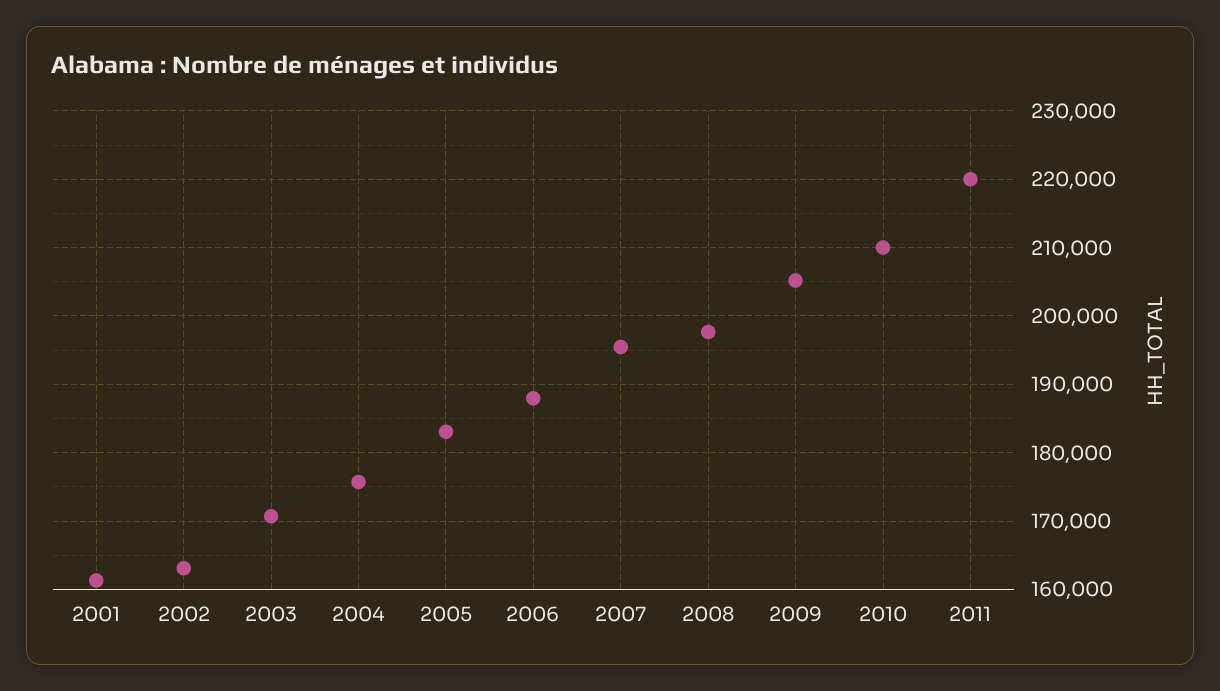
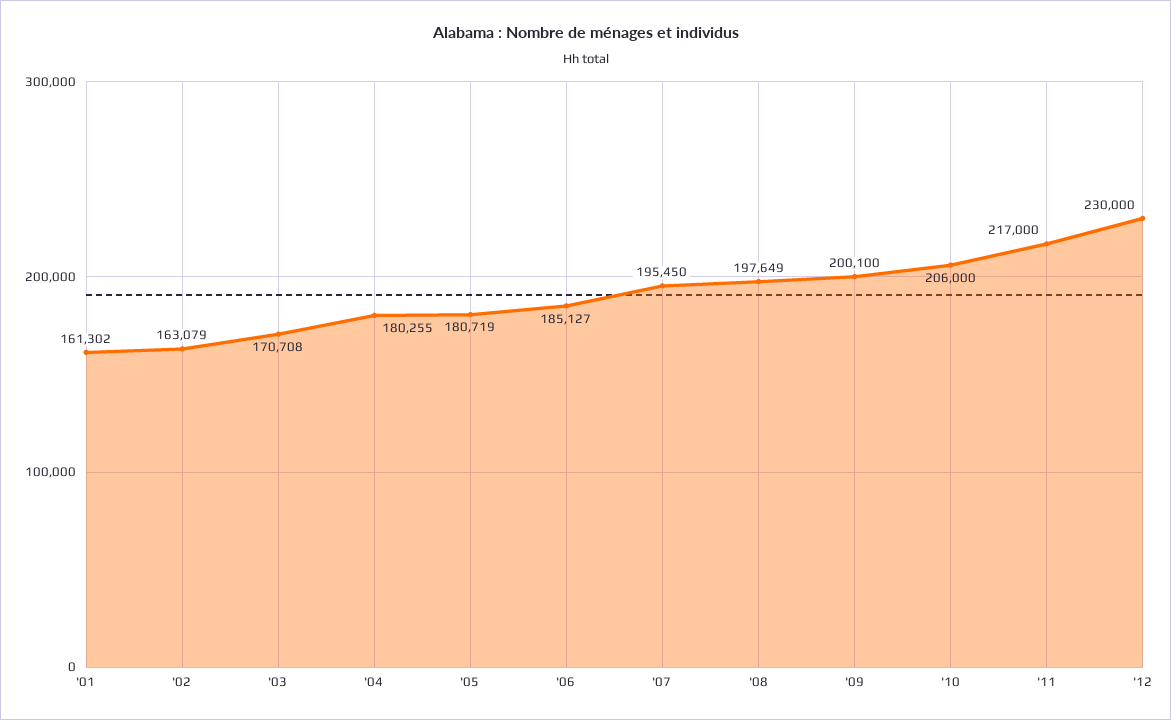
2004: 176000 -> 180255
2005: 183000 -> 180719
2006: 188000 -> 185127
2009: 205000 -> 200100
2010: 210000 -> 206000
2011: 220000 -> 217000
'12: none -> 230000

